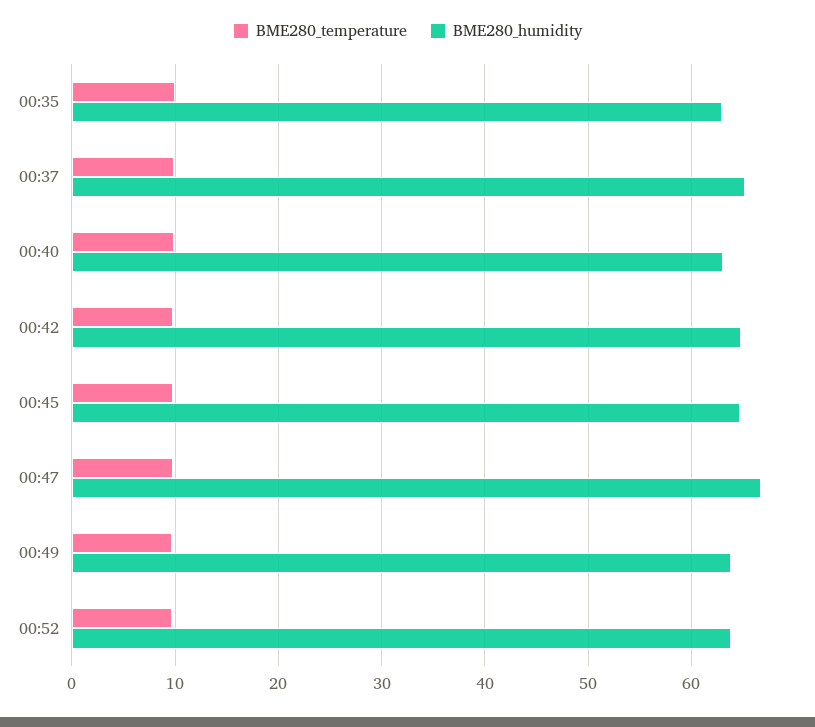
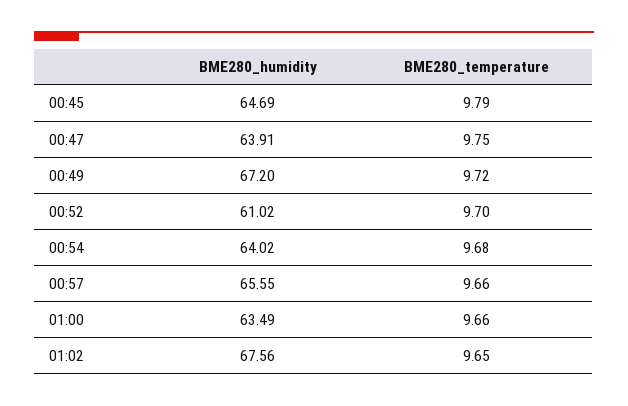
BME280_temperature, 00:35: 10 -> none
BME280_humidity, 00:35: 63 -> none
BME280_temperature, 00:37: 10 -> none
BME280_humidity, 00:37: 65 -> none
BME280_temperature, 00:40: 10 -> none
BME280_humidity, 00:40: 63 -> none
BME280_temperature, 00:42: 10 -> none
BME280_humidity, 00:42: 65 -> none
BME280_humidity, 00:47: 67 -> 63.91
BME280_humidity, 00:49: 64 -> 67.2
BME280_humidity, 00:52: 64 -> 61.02
BME280_humidity, 00:54: none -> 64.02
BME280_temperature, 00:54: none -> 9.68
BME280_humidity, 00:57: none -> 65.55
BME280_temperature, 00:57: none -> 9.66
BME280_humidity, 01:00: none -> 63.49
BME280_temperature, 01:00: none -> 9.66
BME280_humidity, 01:02: none -> 67.56
BME280_temperature, 01:02: none -> 9.65

